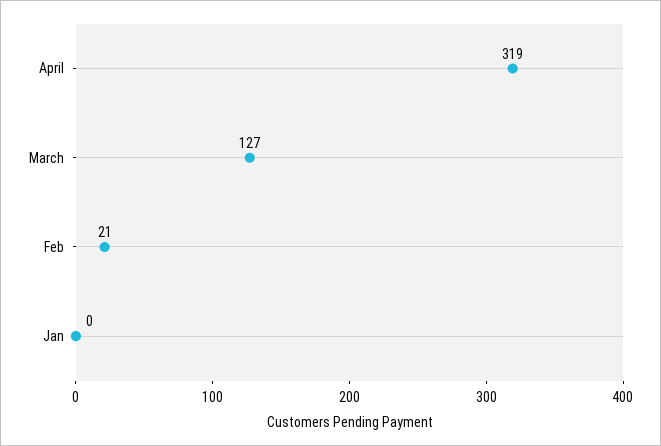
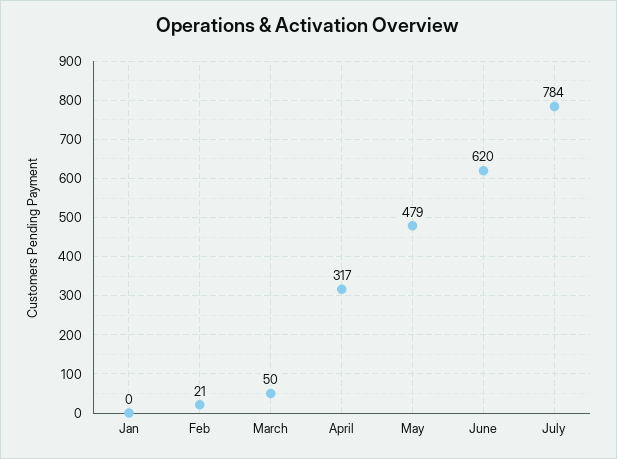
April: 319 -> 317
March: 127 -> 50
May: none -> 479
June: none -> 620
July: none -> 784

